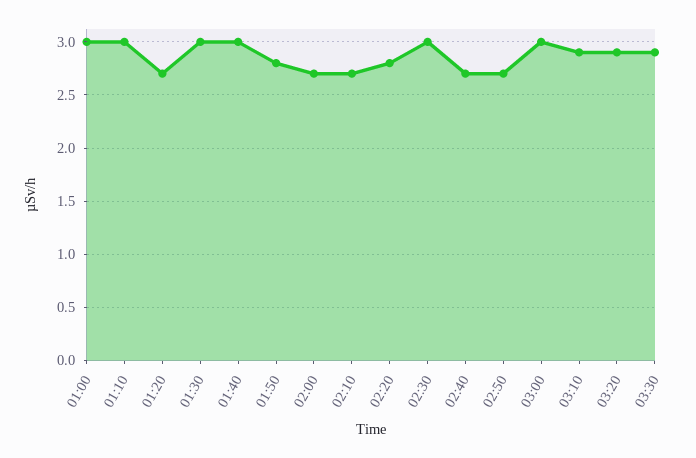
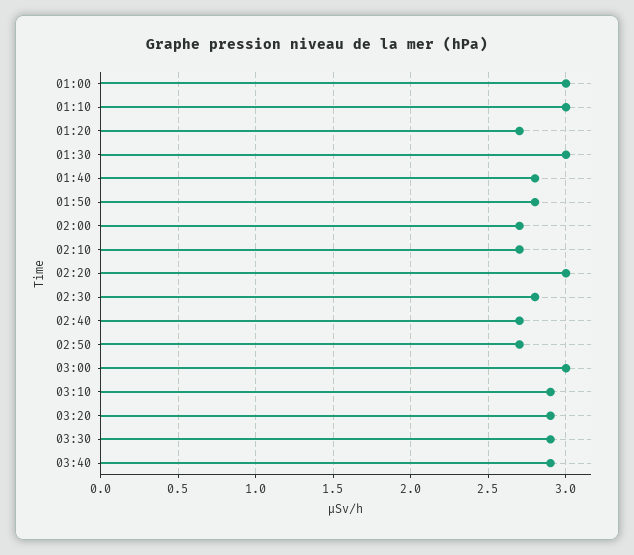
01:40: 3 -> 2.8
02:20: 2.8 -> 3
02:30: 3 -> 2.8
03:40: none -> 2.9

